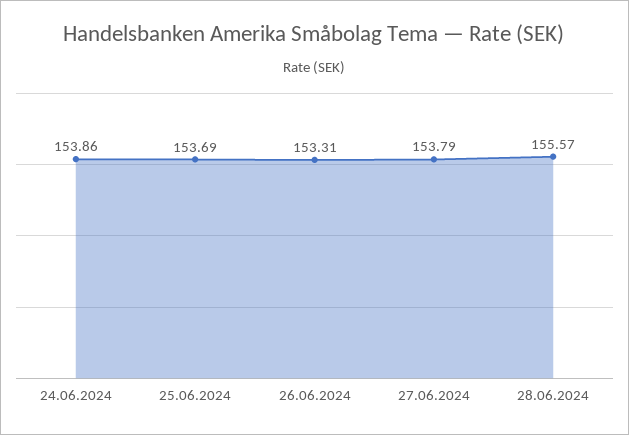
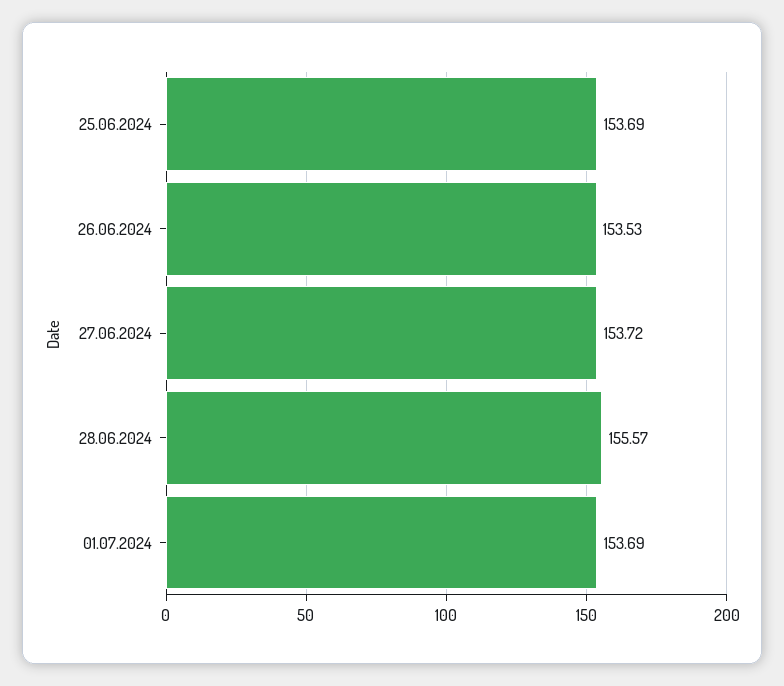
24.06.2024: 153.86 -> none
26.06.2024: 153.31 -> 153.53
27.06.2024: 153.79 -> 153.72
01.07.2024: none -> 153.69

